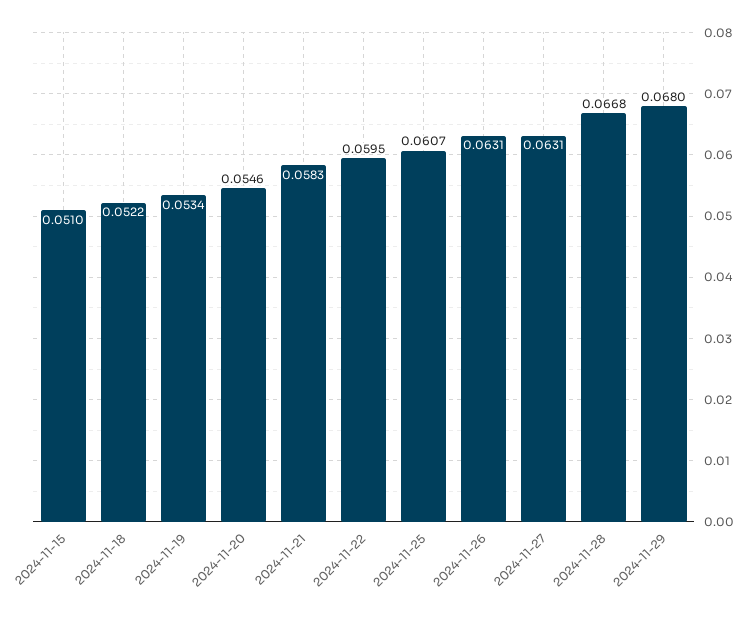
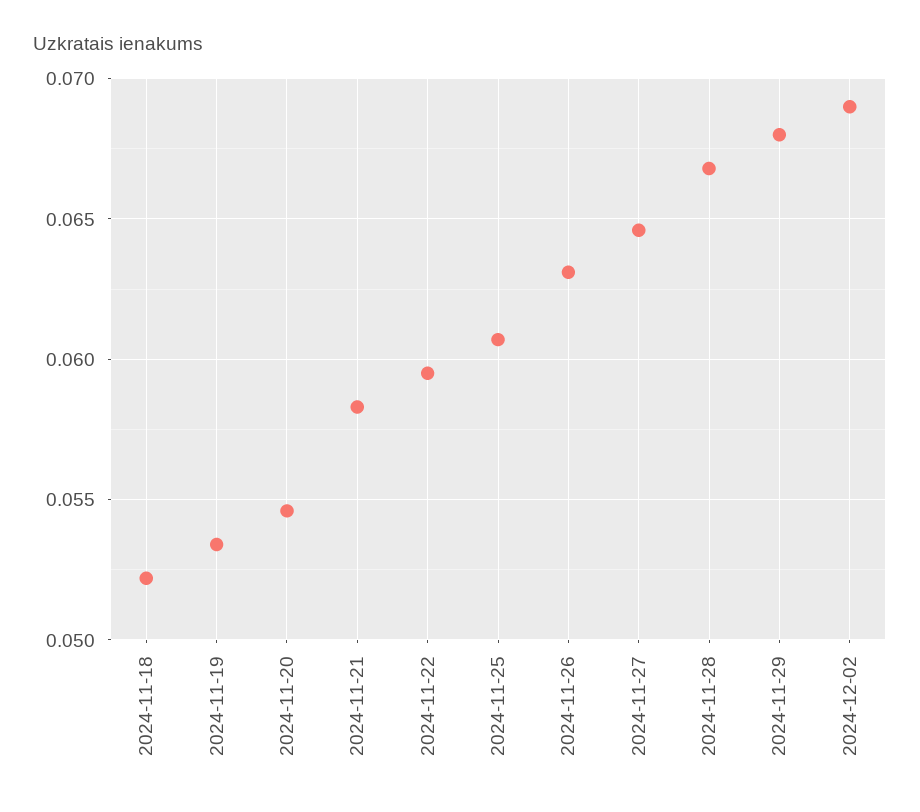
2024-11-15: 0.051 -> none
2024-11-27: 0.0631 -> 0.0645
2024-12-02: none -> 0.069

